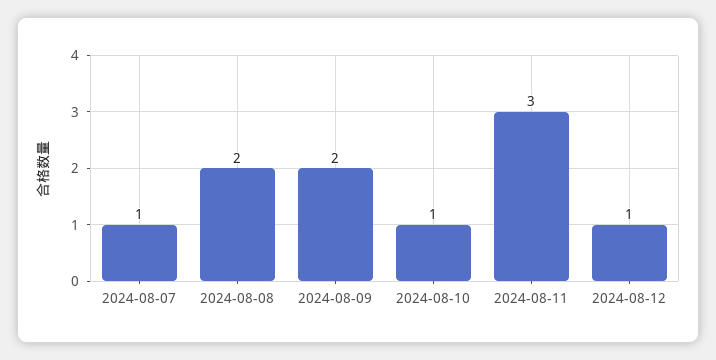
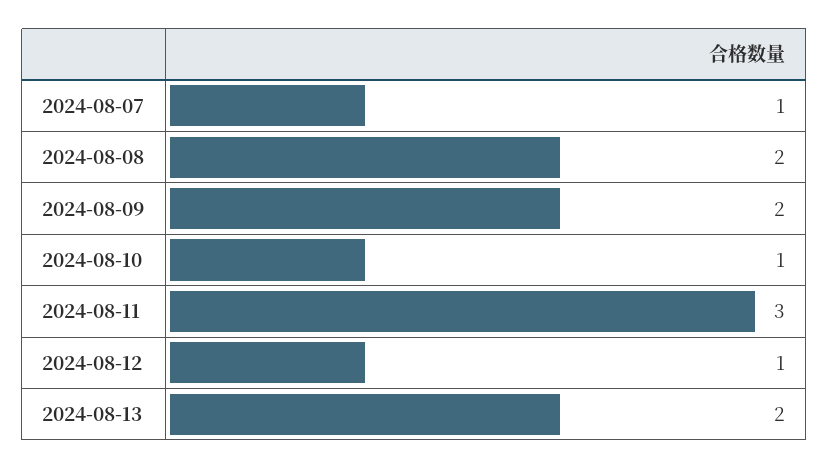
2024-08-13: none -> 2

